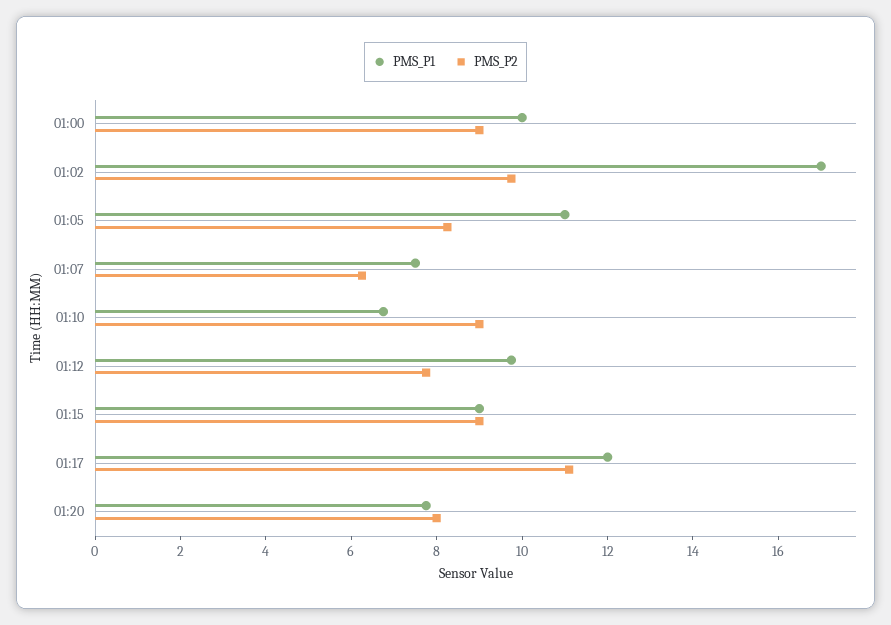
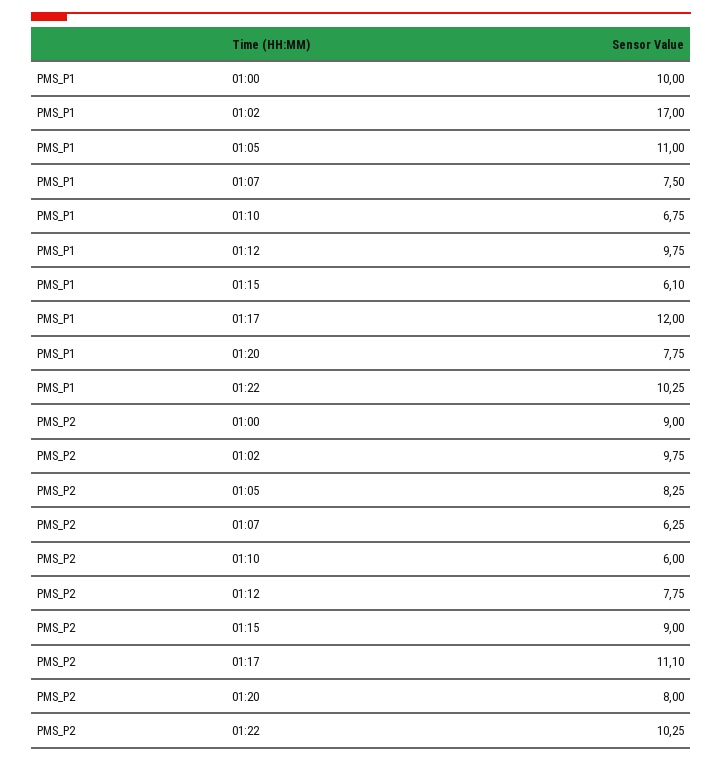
PMS_P2, 01:10: 9 -> 6
PMS_P1, 01:15: 9 -> 6.1
PMS_P1, 01:22: none -> 10.25
PMS_P2, 01:22: none -> 10.25

